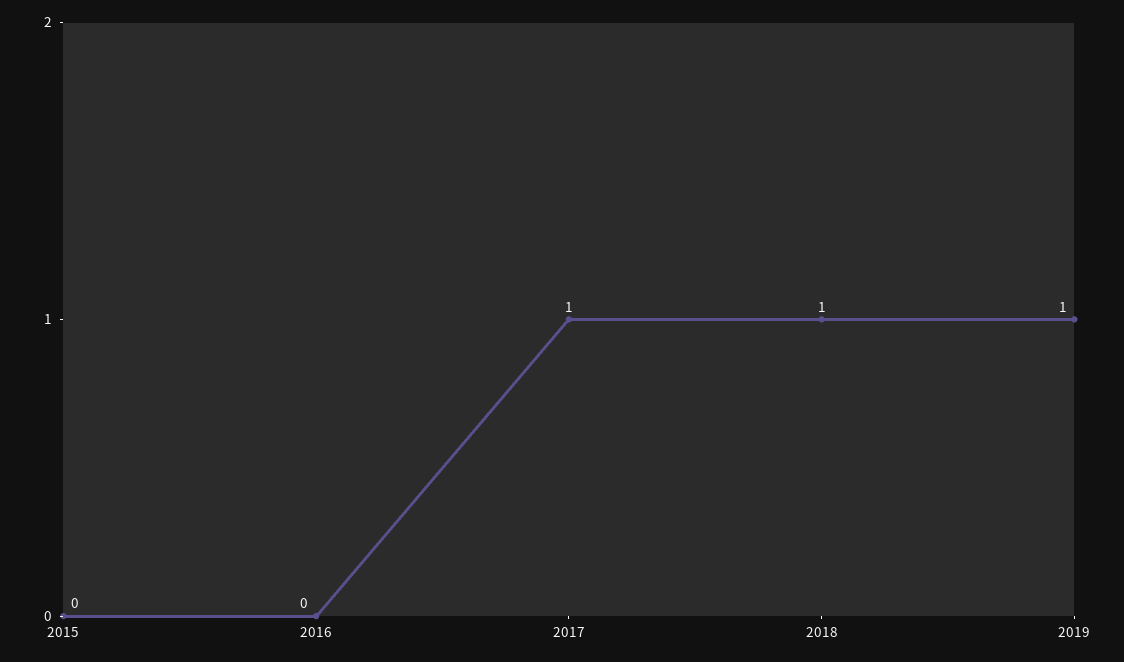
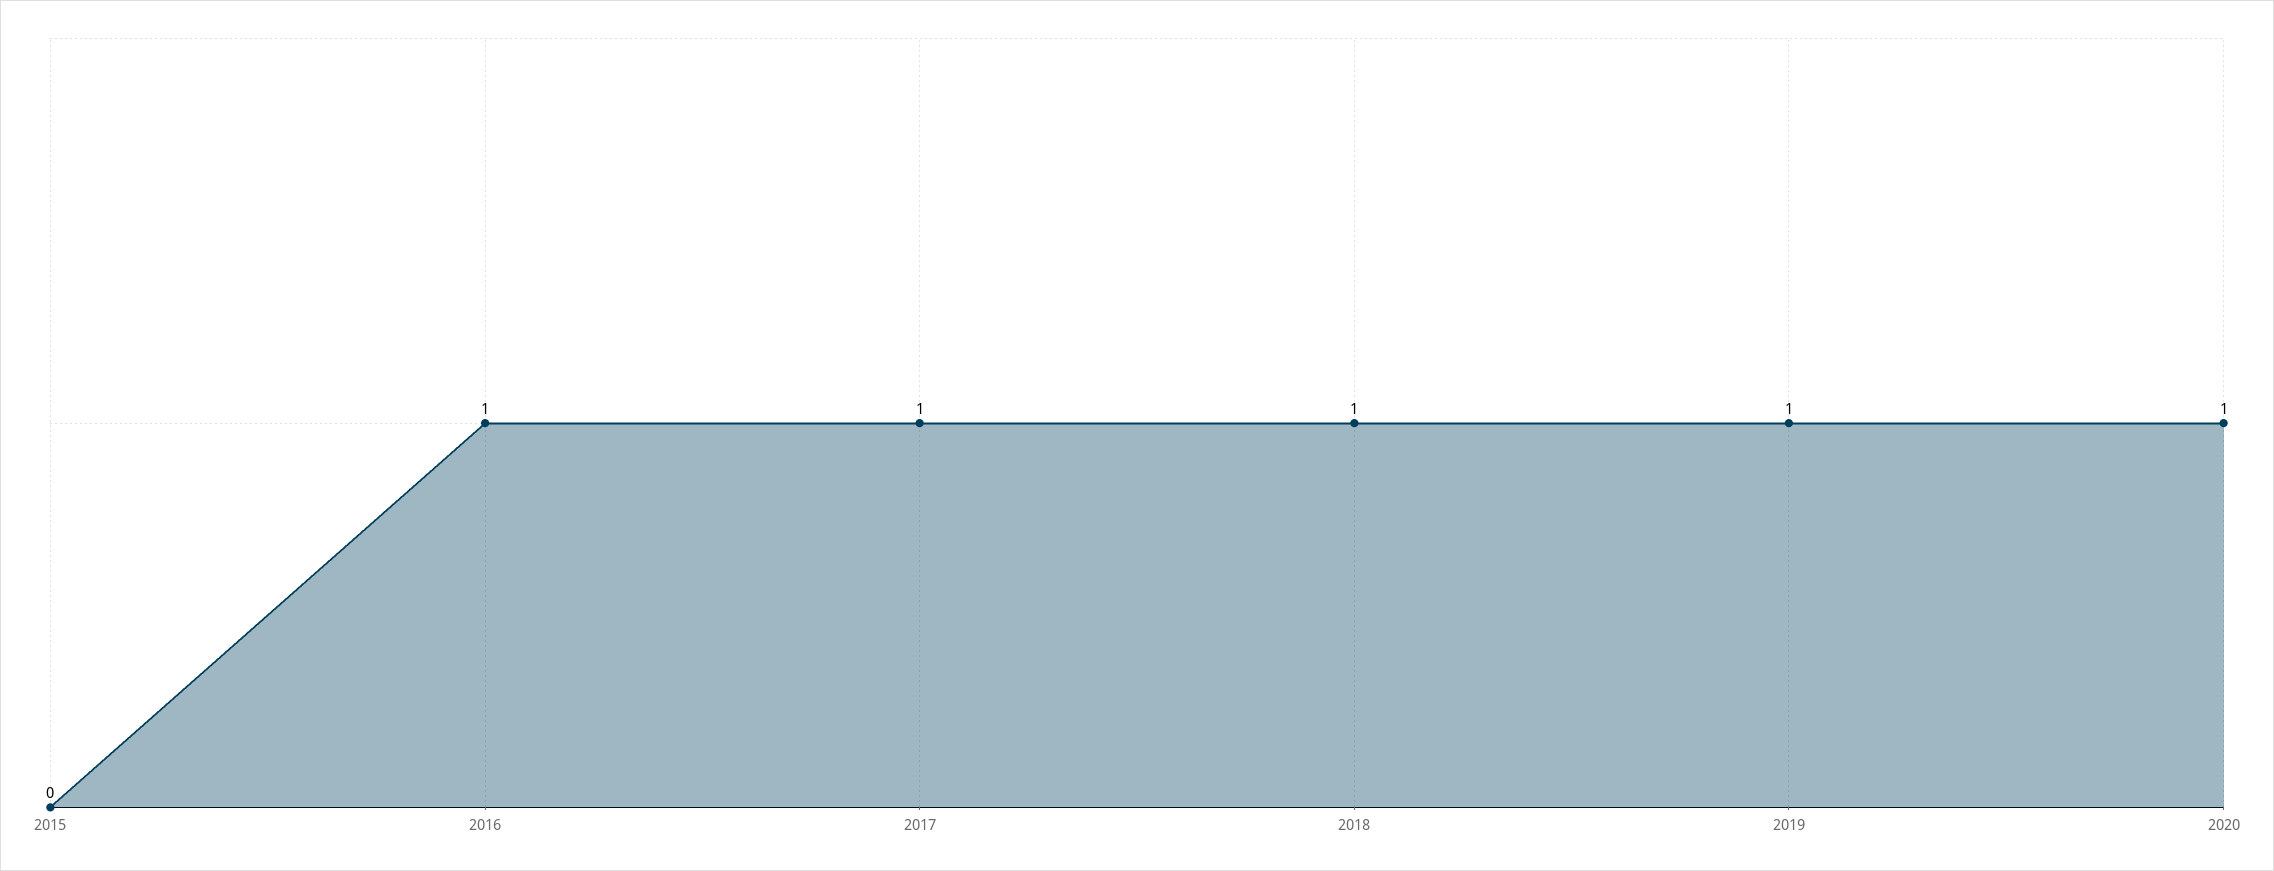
2016: 0 -> 1
2020: none -> 1

